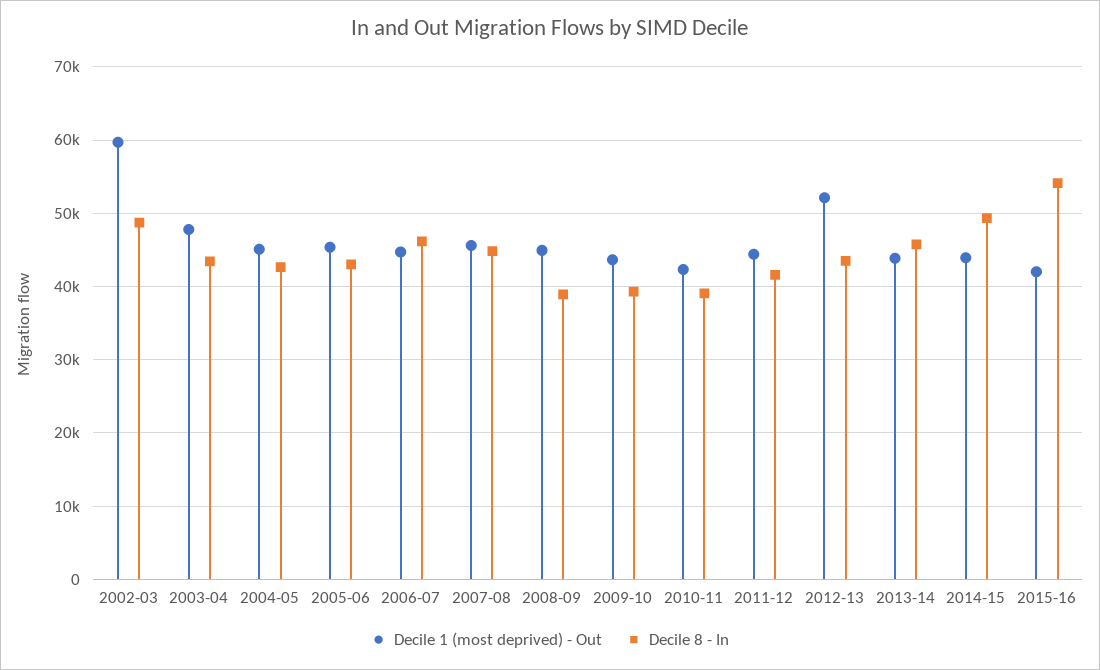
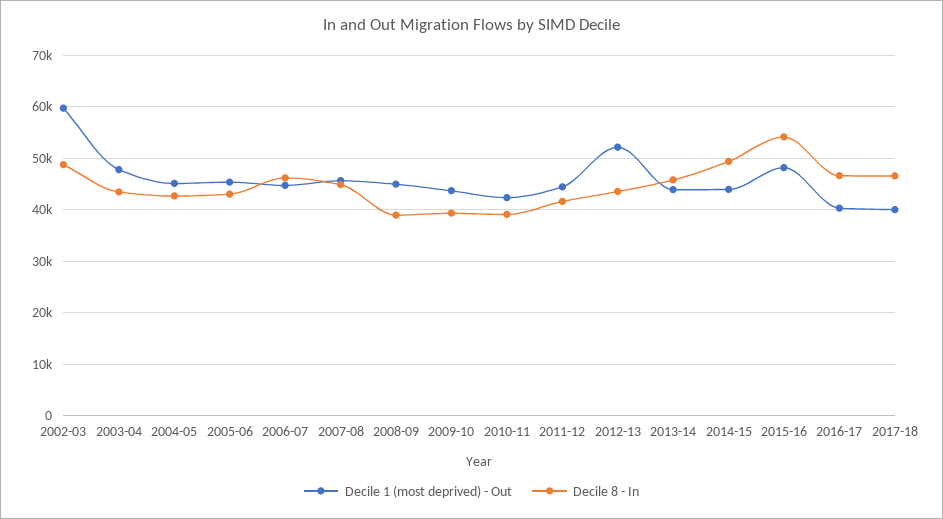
Decile 1 (most deprived) - Out, 2015-16: 42000 -> 48000
Decile 1 (most deprived) - Out, 2016-17: none -> 40000
Decile 8 - In, 2016-17: none -> 46000
Decile 1 (most deprived) - Out, 2017-18: none -> 40000
Decile 8 - In, 2017-18: none -> 46000

